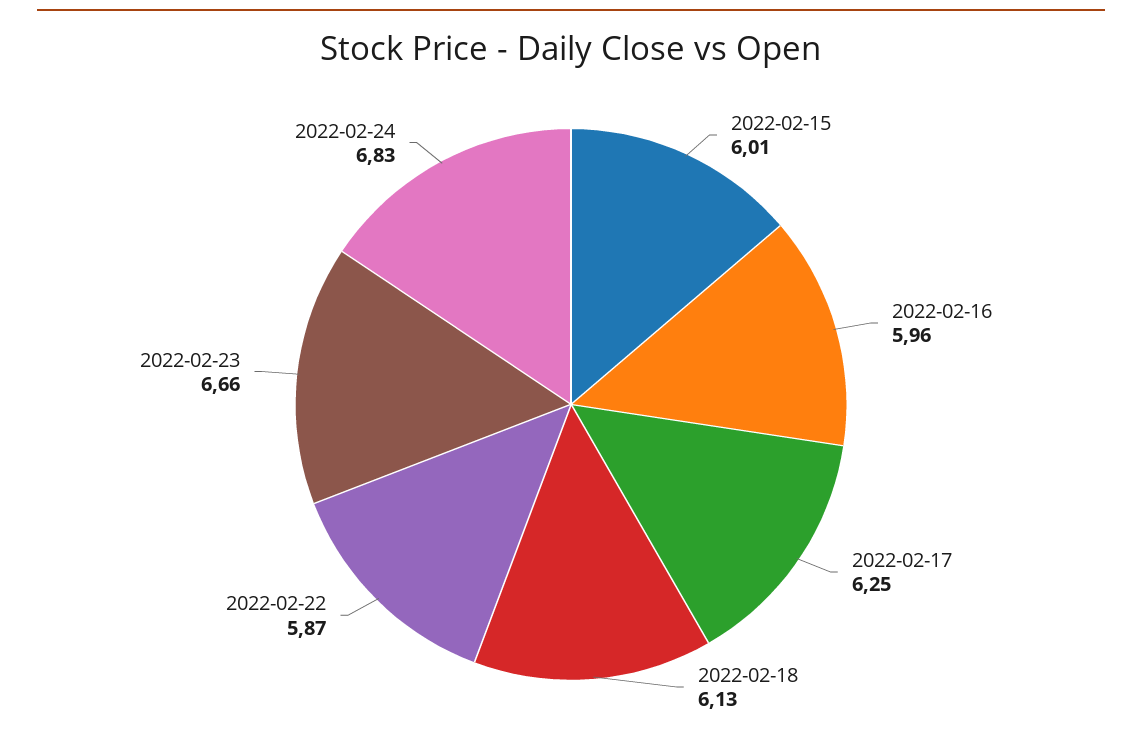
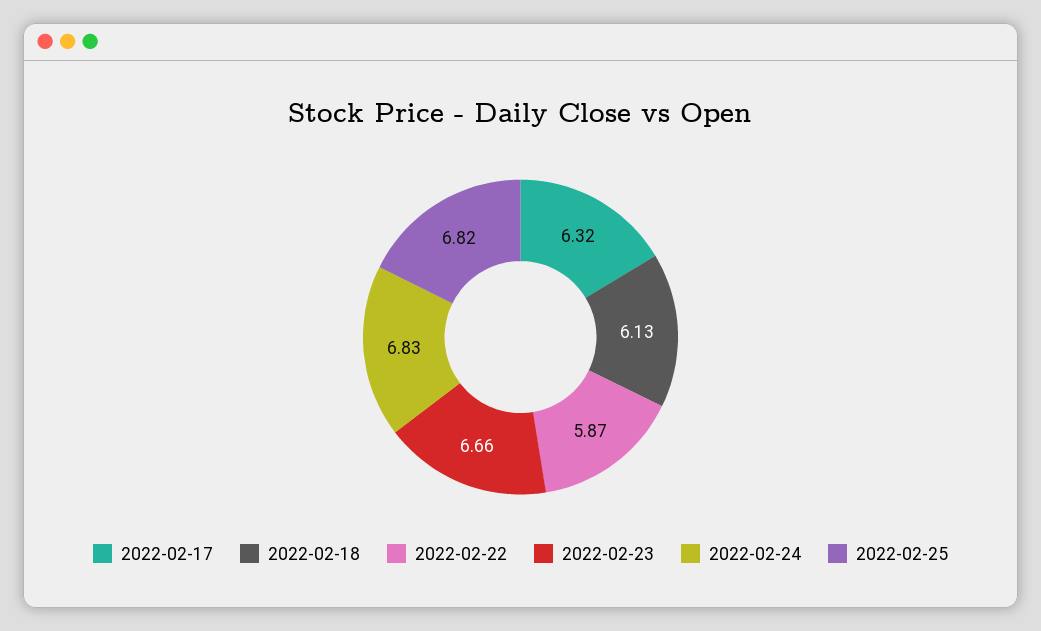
2022-02-15: 6.01 -> none
2022-02-16: 5.96 -> none
2022-02-17: 6.25 -> 6.32
2022-02-25: none -> 6.82

